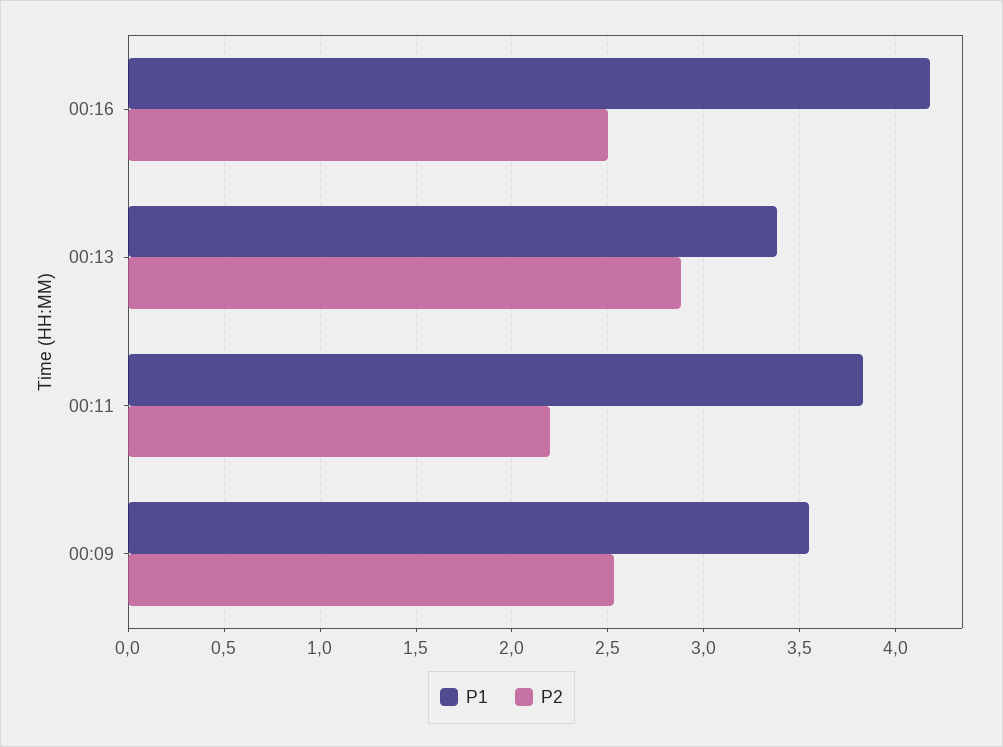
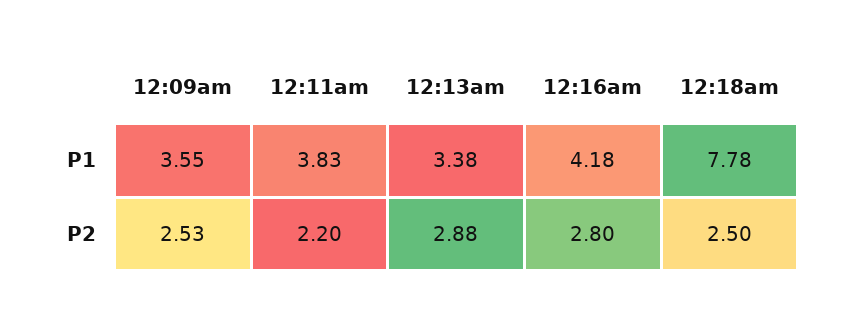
P2, 00:16: 2.5 -> 2.8
P1, 12:18am: none -> 7.78
P2, 12:18am: none -> 2.5

